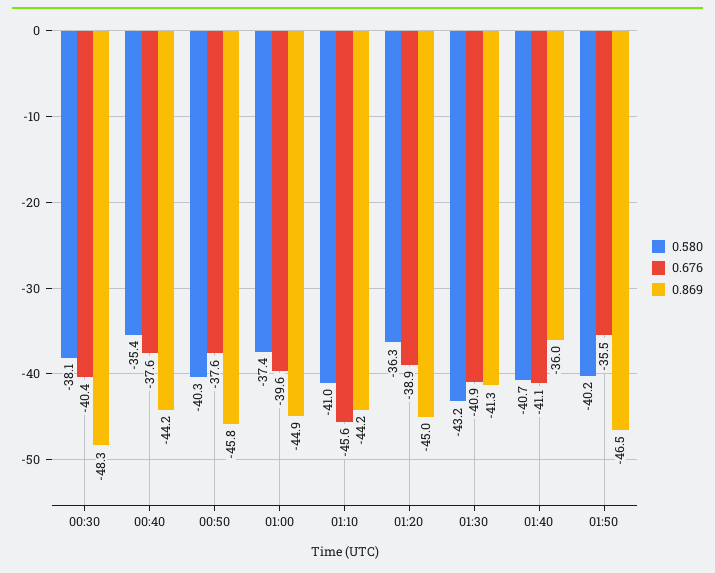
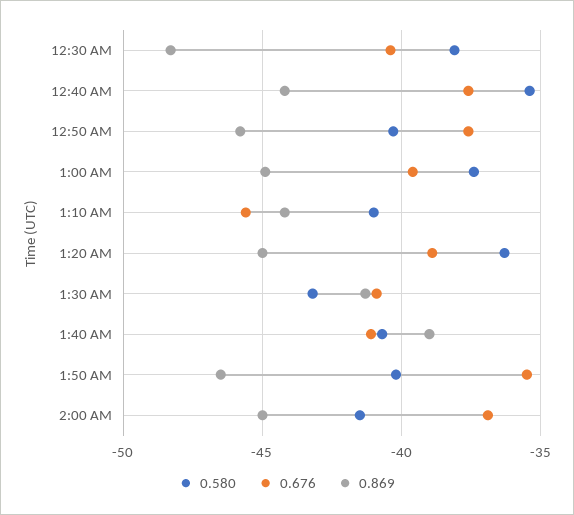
0.869, 01:40: -36 -> -39
0.580, 2:00 AM: none -> -41.5
0.676, 2:00 AM: none -> -37
0.869, 2:00 AM: none -> -45

